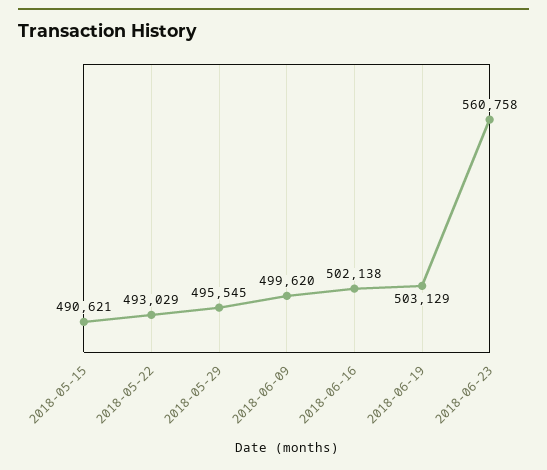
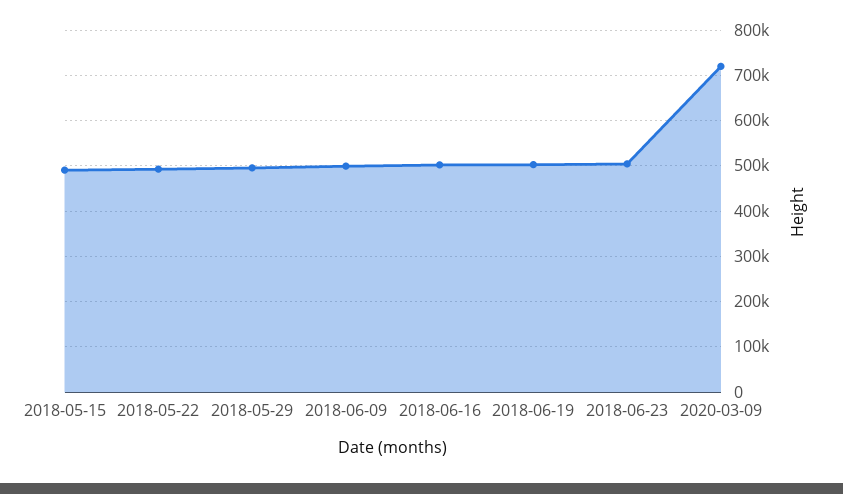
2018-06-23: 560758 -> 500000
2020-03-09: none -> 720000

